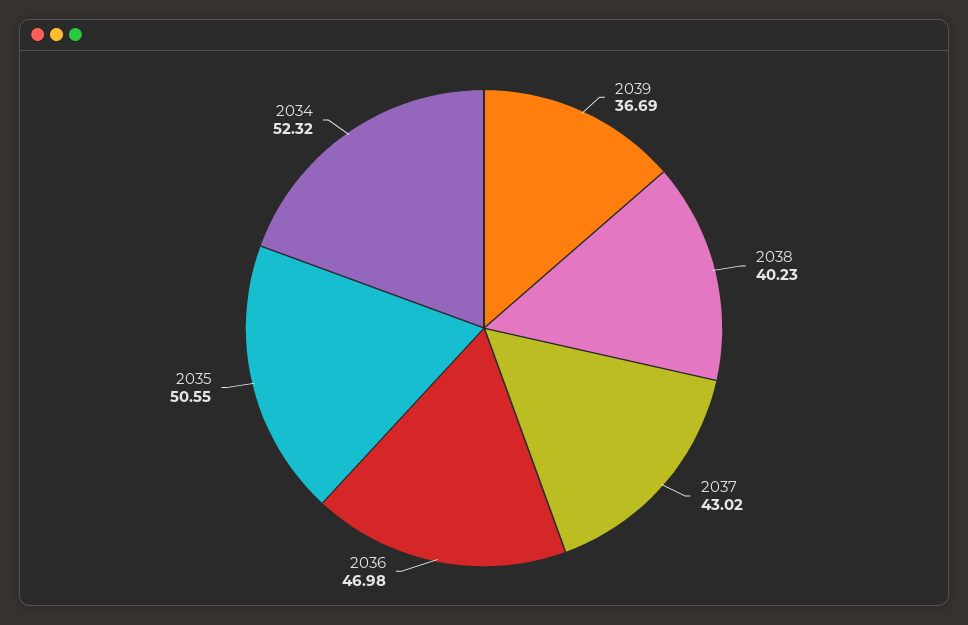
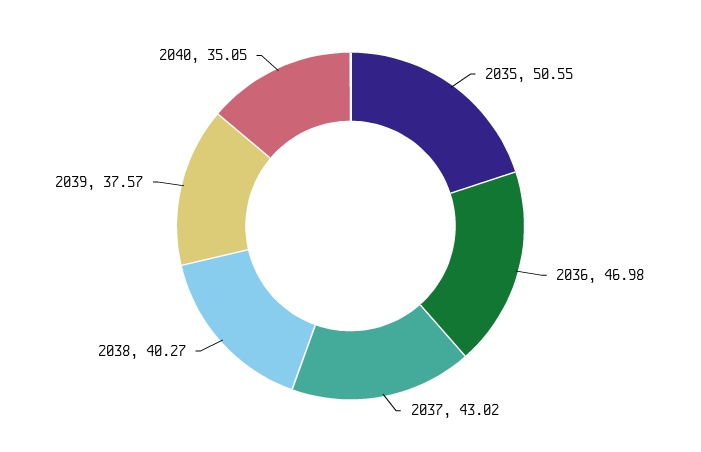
2039: 36.69 -> 37.57
2038: 40.23 -> 40.27
2034: 52.32 -> none
2040: none -> 35.05

